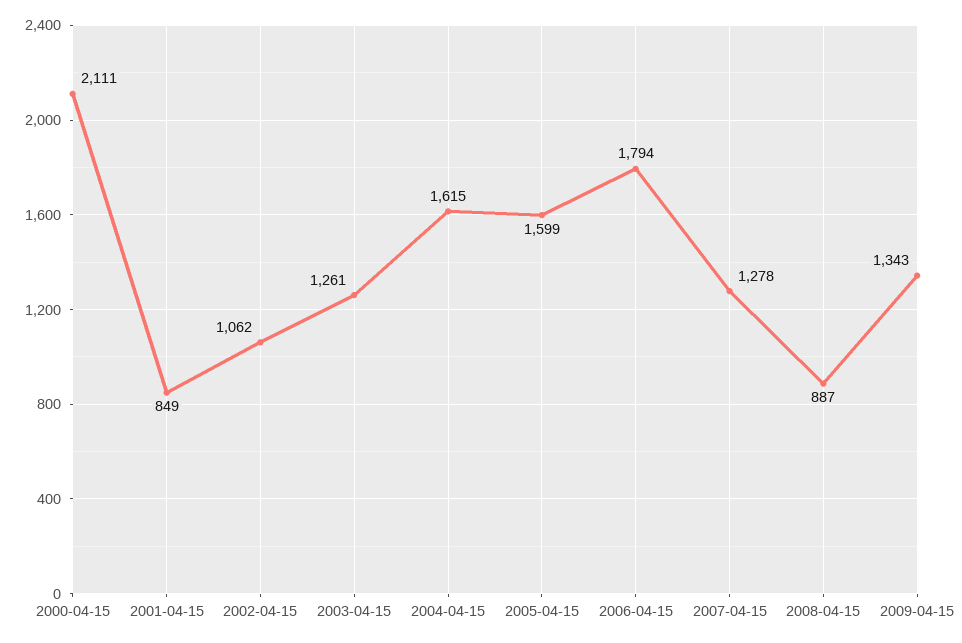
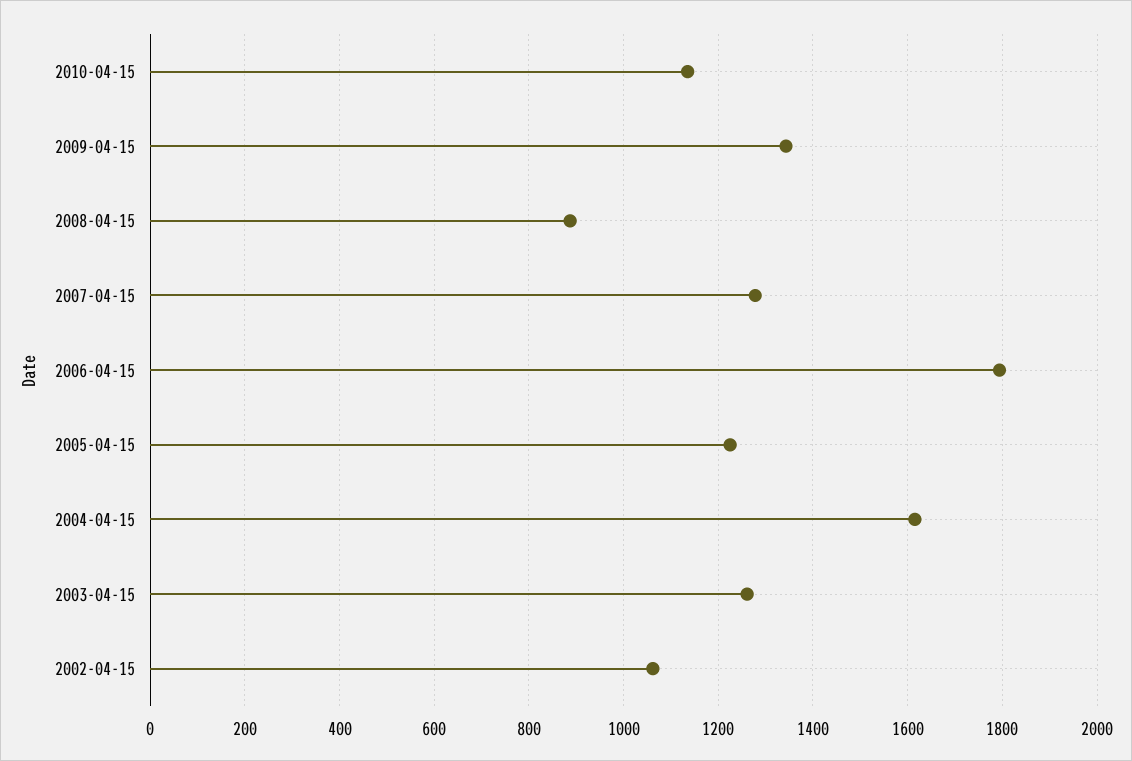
2000-04-15: 2111 -> none
2001-04-15: 849 -> none
2005-04-15: 1599 -> 1220
2010-04-15: none -> 1140

